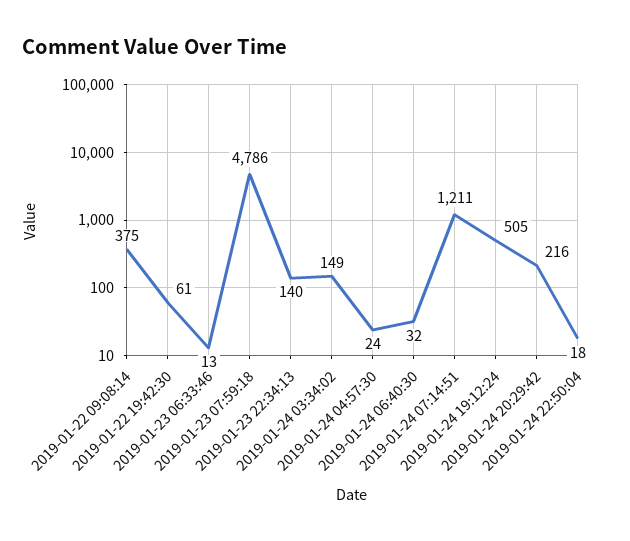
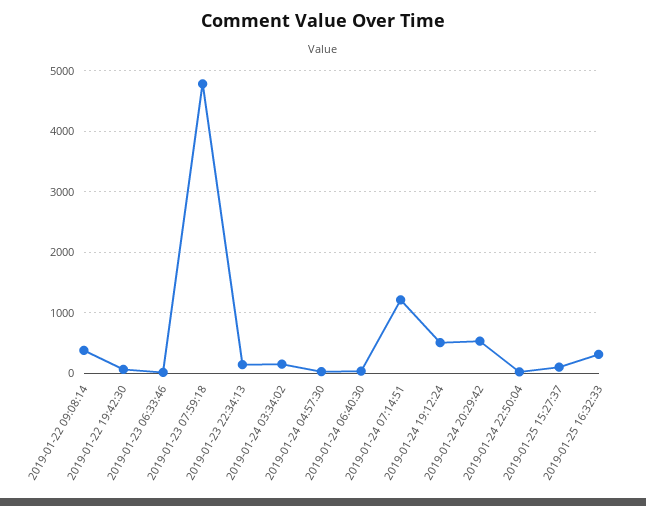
2019-01-24 20:29:42: 216 -> 500
2019-01-25 15:27:37: none -> 100
2019-01-25 16:32:33: none -> 300

